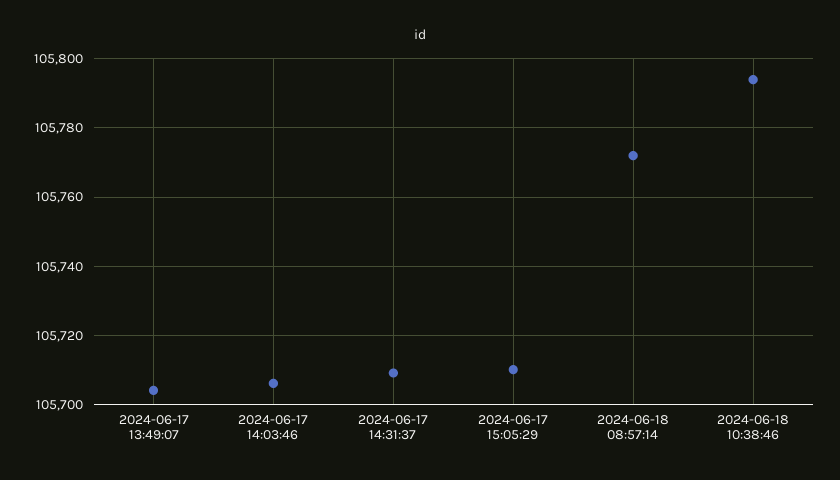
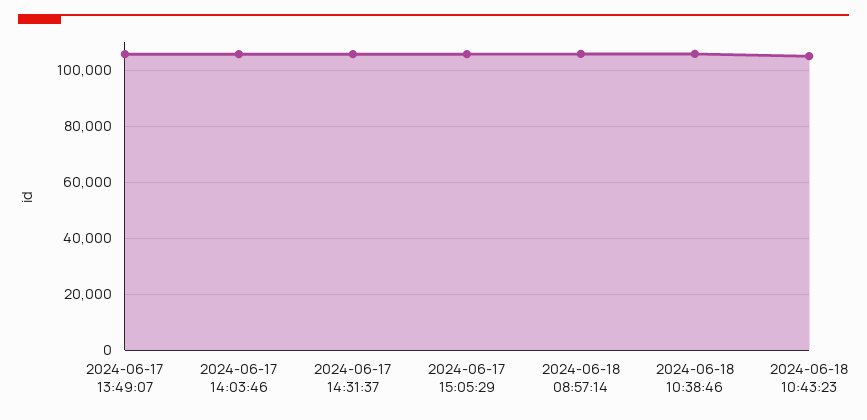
2024-06-18 10:43:23: none -> 105000

